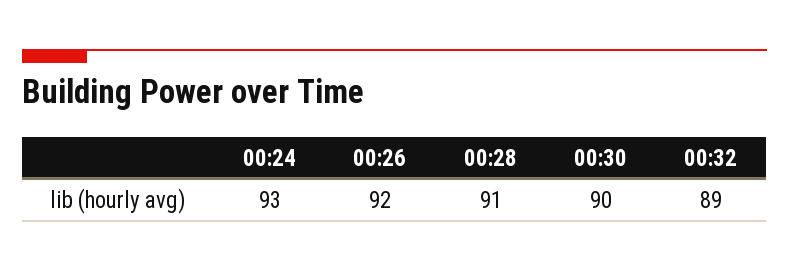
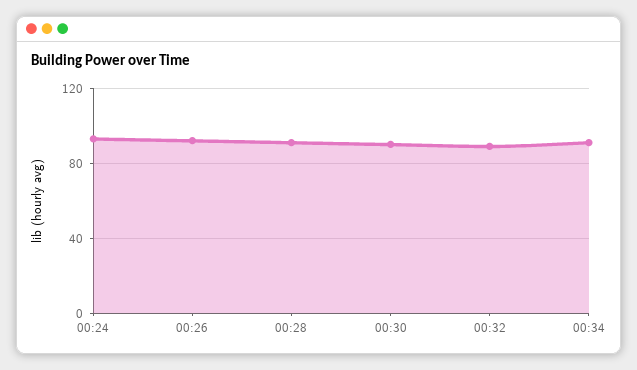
00:34: none -> 90

